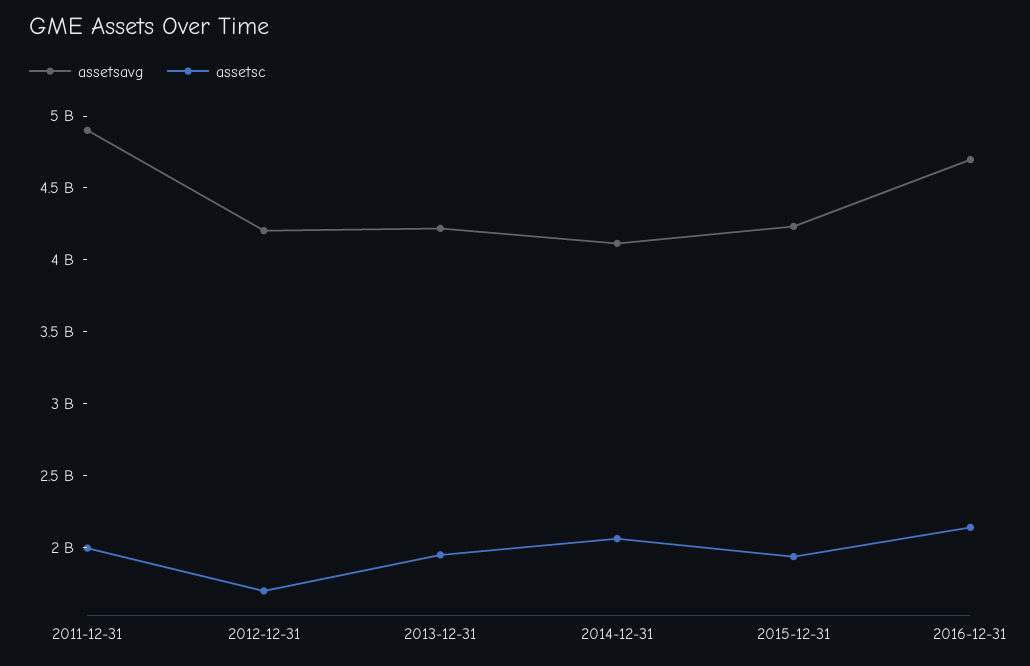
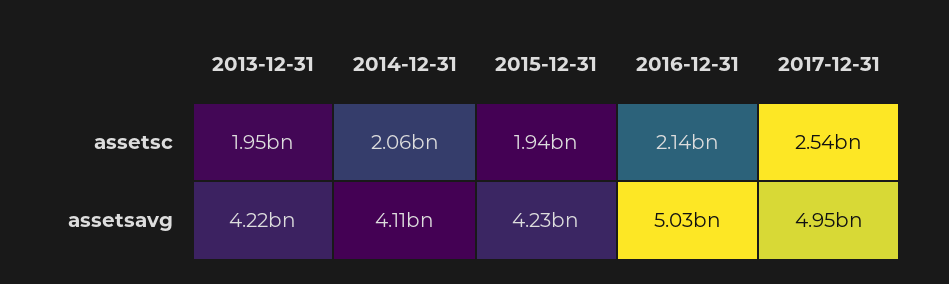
assetsavg, 2011-12-31: 4900000000 -> none
assetsc, 2011-12-31: 2000000000 -> none
assetsavg, 2012-12-31: 4200000000 -> none
assetsc, 2012-12-31: 1700000000 -> none
assetsavg, 2016-12-31: 4700000000 -> 5030000000
assetsc, 2017-12-31: none -> 2540000000
assetsavg, 2017-12-31: none -> 4950000000

